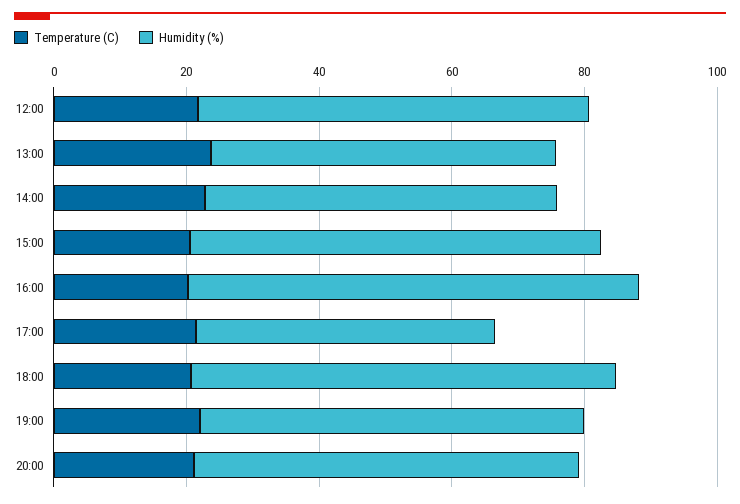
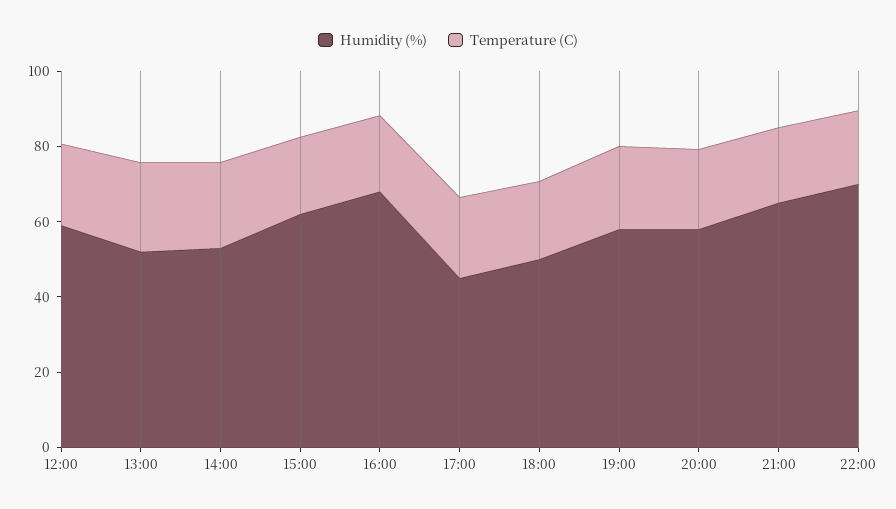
Humidity (%), 18:00: 65 -> 50
Humidity (%), 21:00: none -> 65
Temperature (C), 21:00: none -> 20
Humidity (%), 22:00: none -> 70
Temperature (C), 22:00: none -> 20

